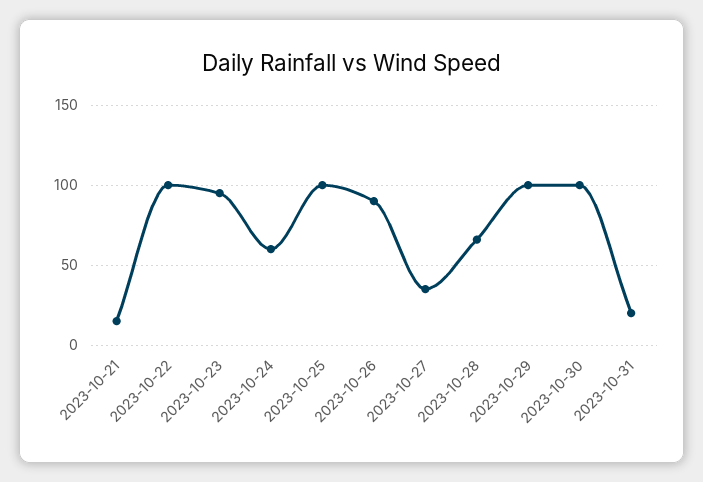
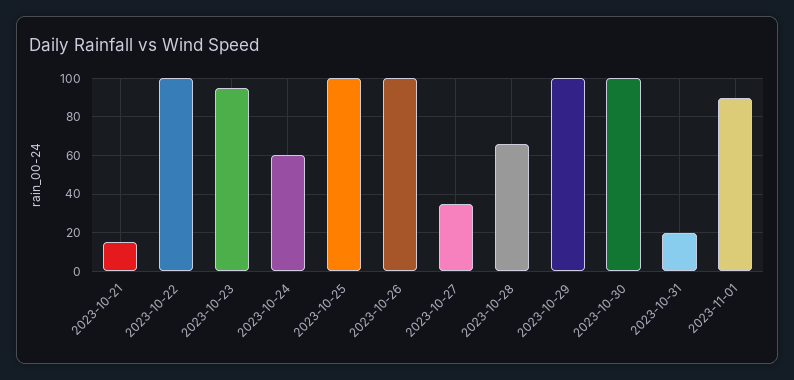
2023-10-26: 90 -> 100
2023-11-01: none -> 90

